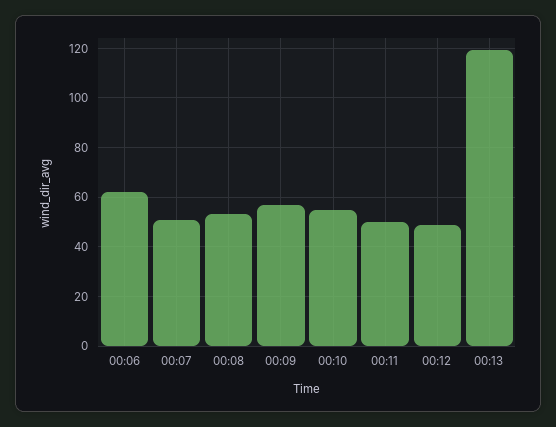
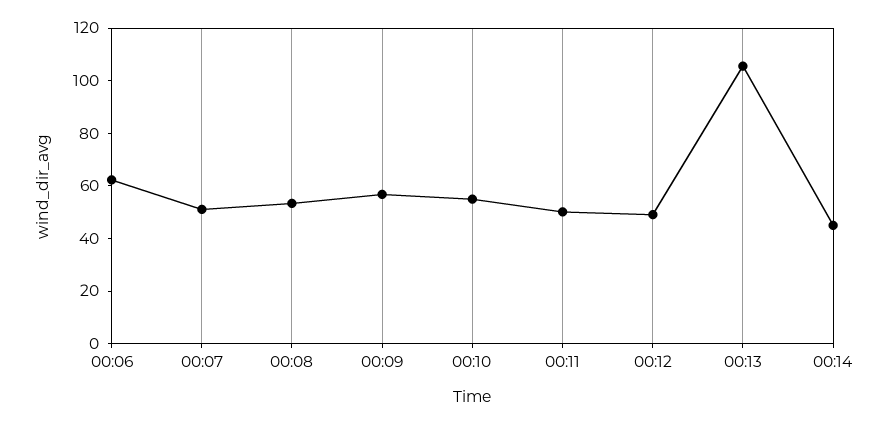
00:13: 120 -> 105
00:14: none -> 45

